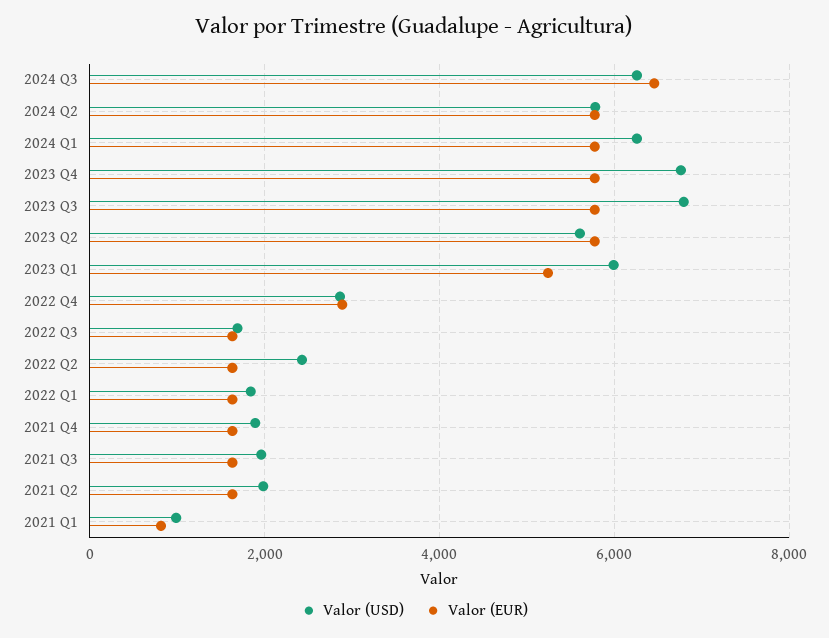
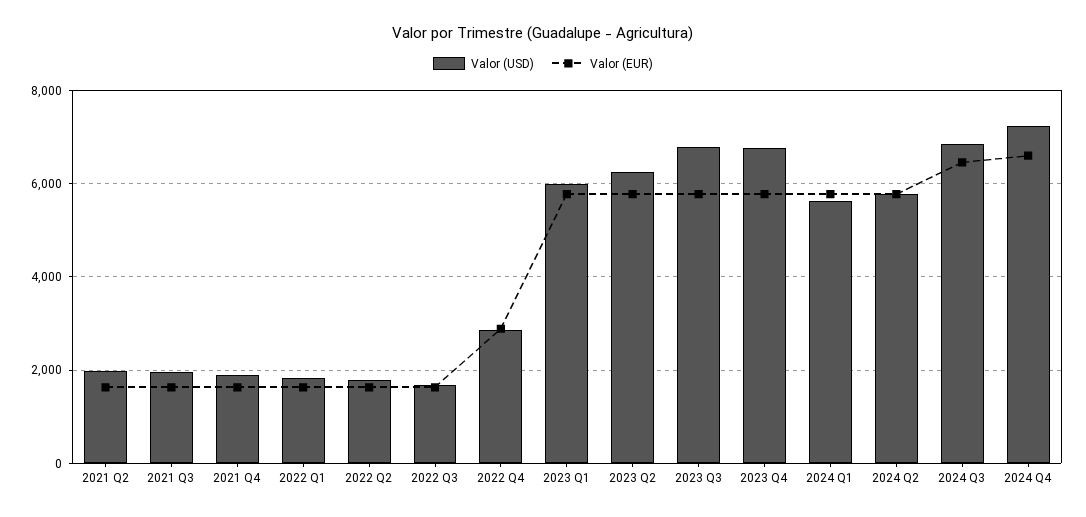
Valor (USD), 2024 Q3: 6200 -> 6800
Valor (USD), 2024 Q1: 6200 -> 5600
Valor (USD), 2023 Q2: 5600 -> 6200
Valor (EUR), 2023 Q1: 5200 -> 5800
Valor (USD), 2022 Q2: 2400 -> 1800
Valor (USD), 2021 Q1: 1000 -> none
Valor (EUR), 2021 Q1: 800 -> none
Valor (USD), 2024 Q4: none -> 7200
Valor (EUR), 2024 Q4: none -> 6600

